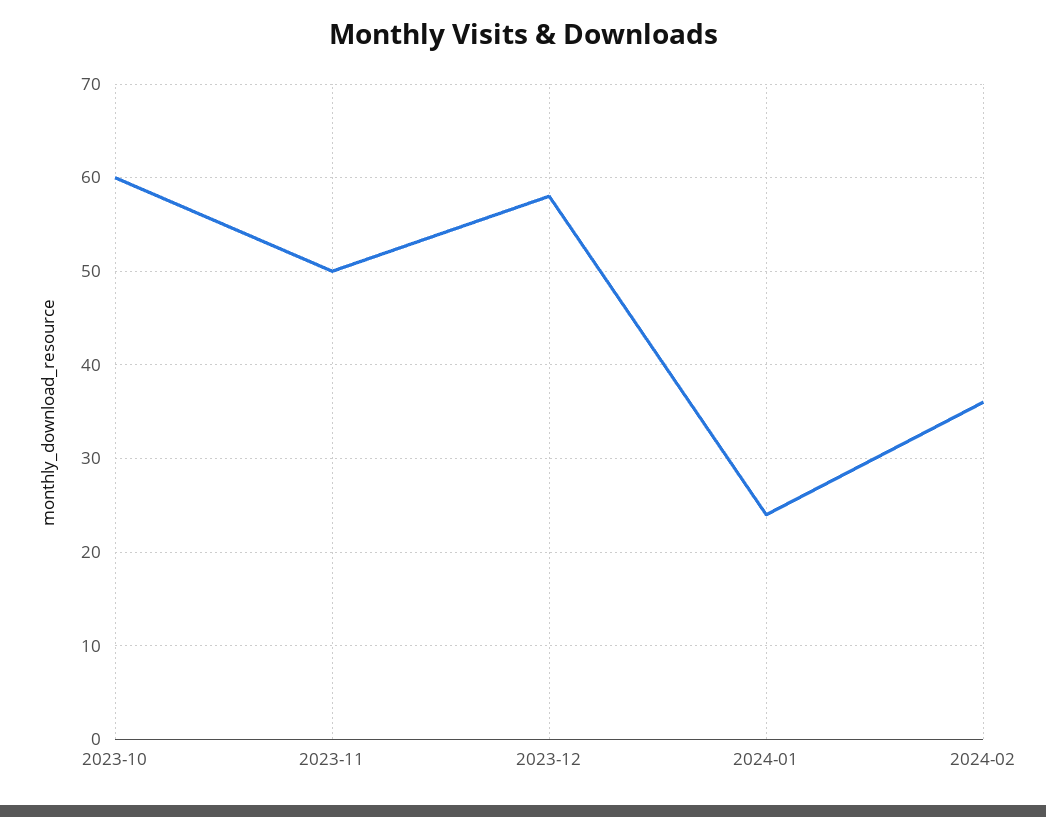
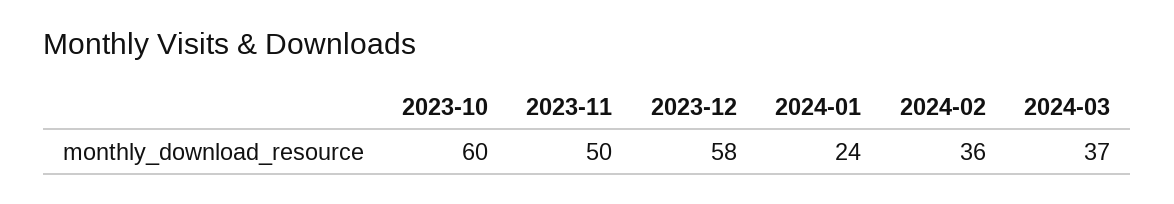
2024-03: none -> 37

